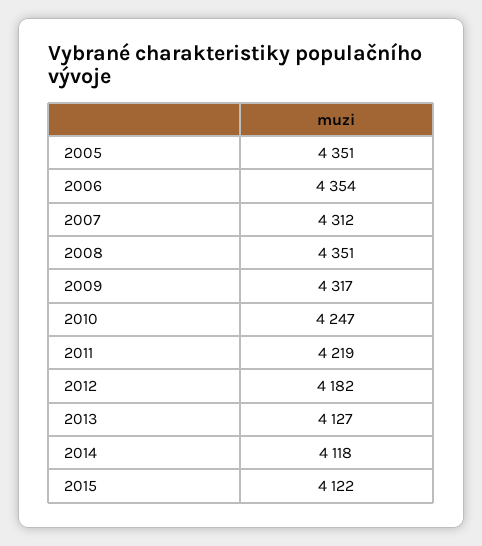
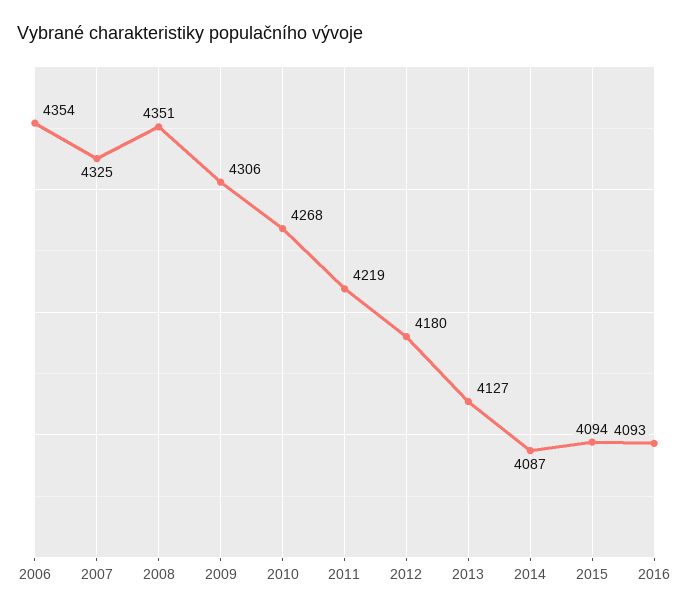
2005: 4351 -> none
2007: 4312 -> 4325
2009: 4317 -> 4306
2010: 4247 -> 4268
2012: 4182 -> 4180
2014: 4118 -> 4087
2015: 4122 -> 4094
2016: none -> 4093

